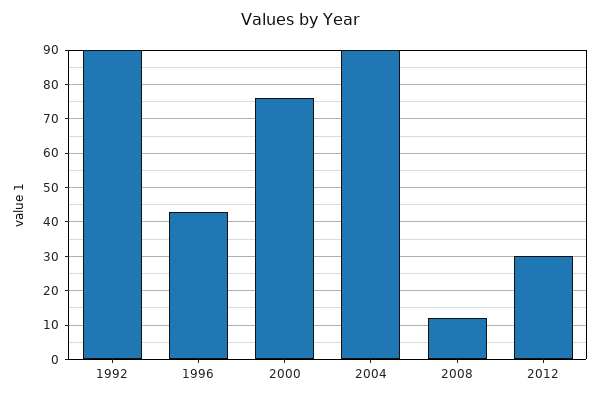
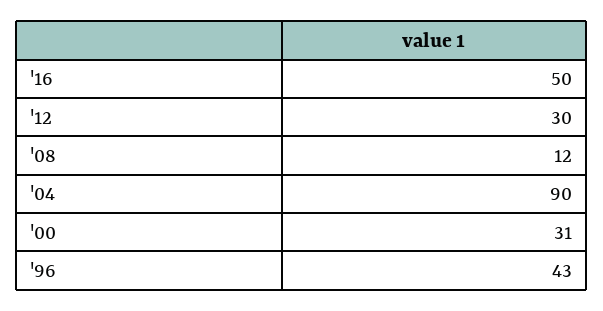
1992: 90 -> none
2000: 75 -> 31
'16: none -> 50

